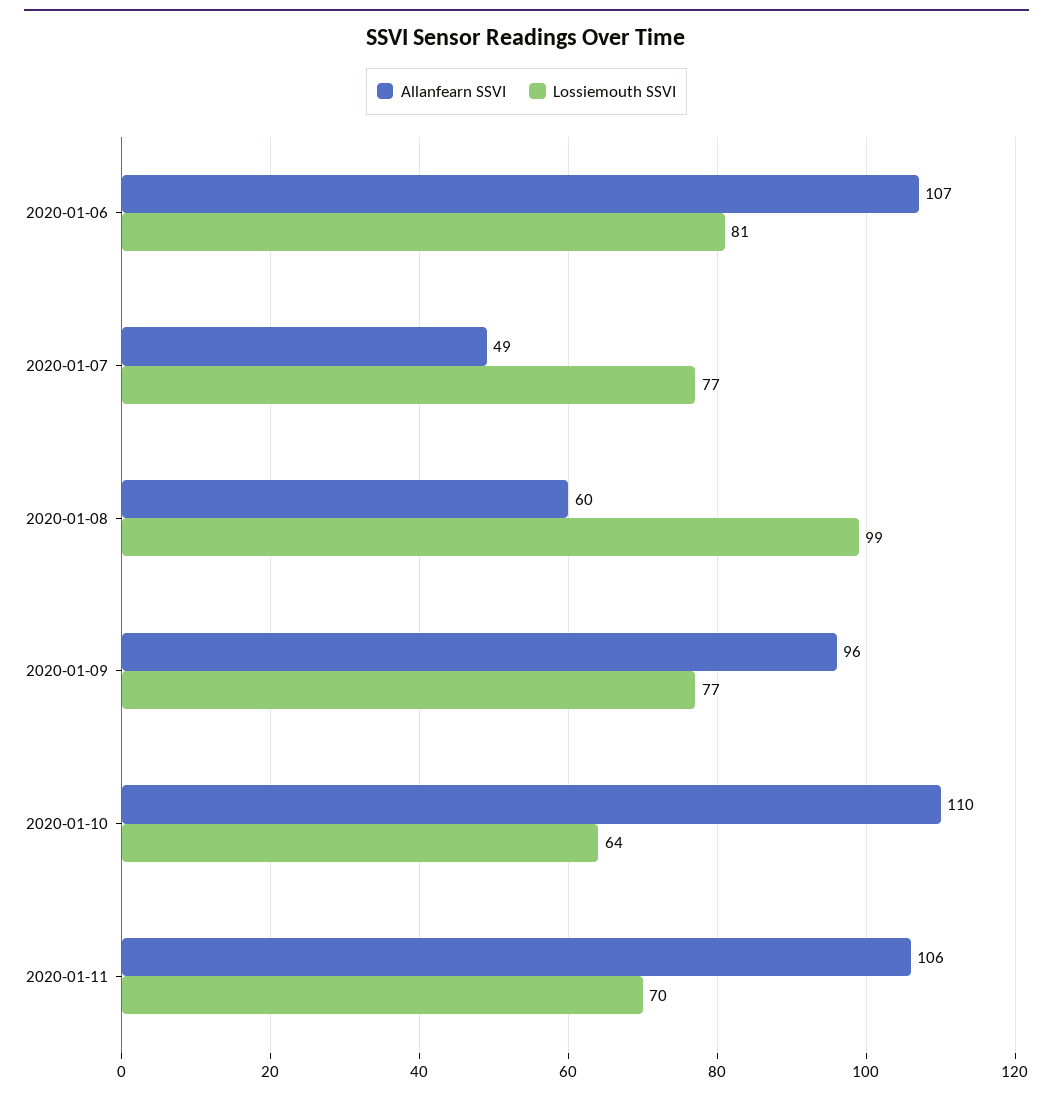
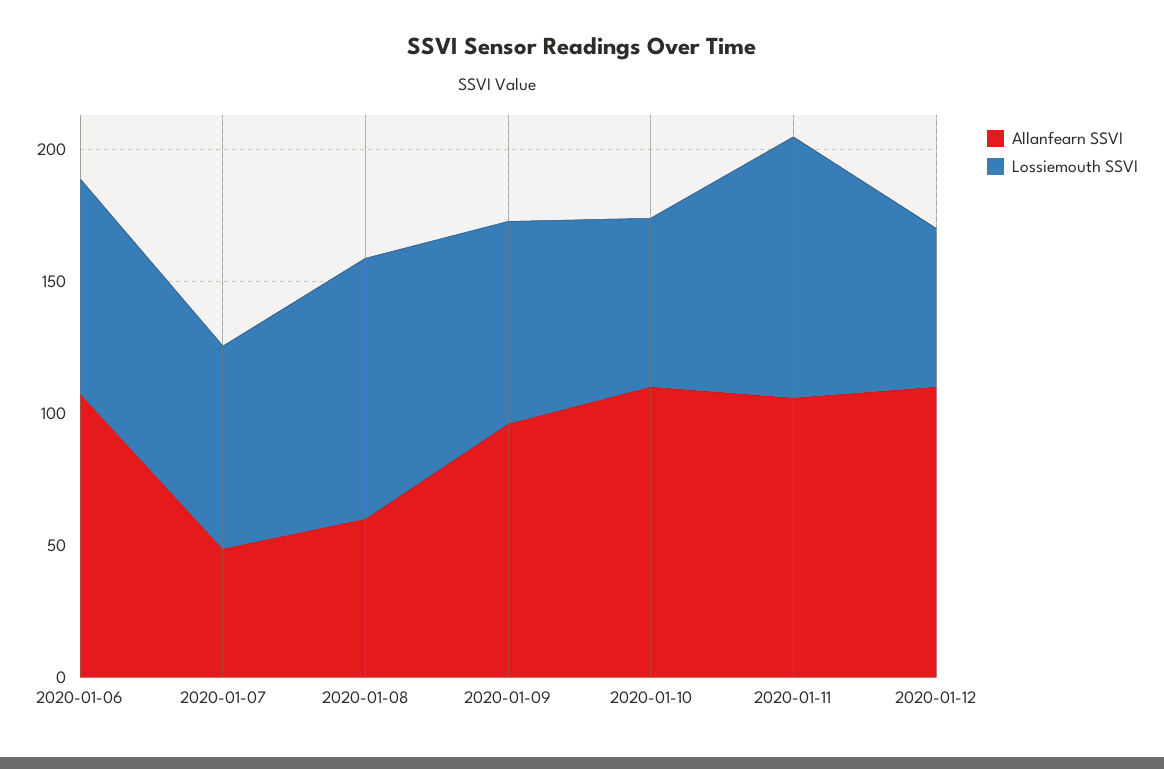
Lossiemouth SSVI, 2020-01-11: 70 -> 100
Allanfearn SSVI, 2020-01-12: none -> 110
Lossiemouth SSVI, 2020-01-12: none -> 60

